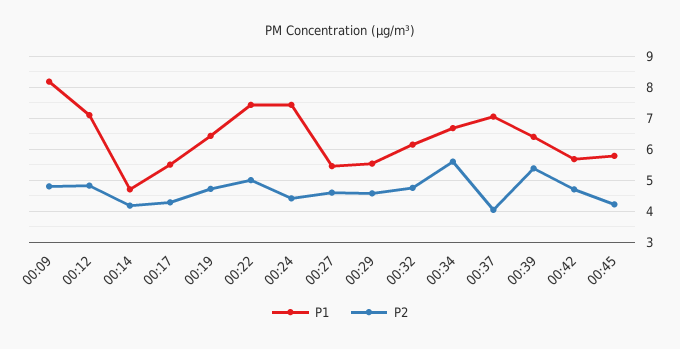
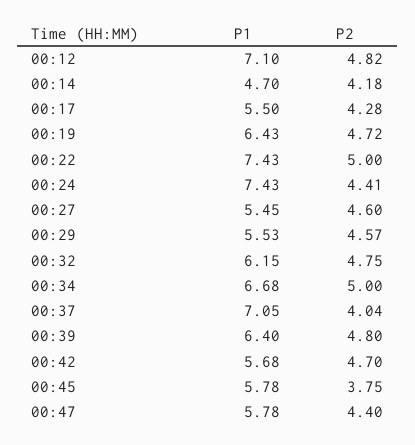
P1, 00:09: 8.2 -> none
P2, 00:09: 4.8 -> none
P2, 00:34: 5.6 -> 5
P2, 00:39: 5.4 -> 4.8
P2, 00:45: 4.2 -> 3.75
P1, 00:47: none -> 5.78
P2, 00:47: none -> 4.4

